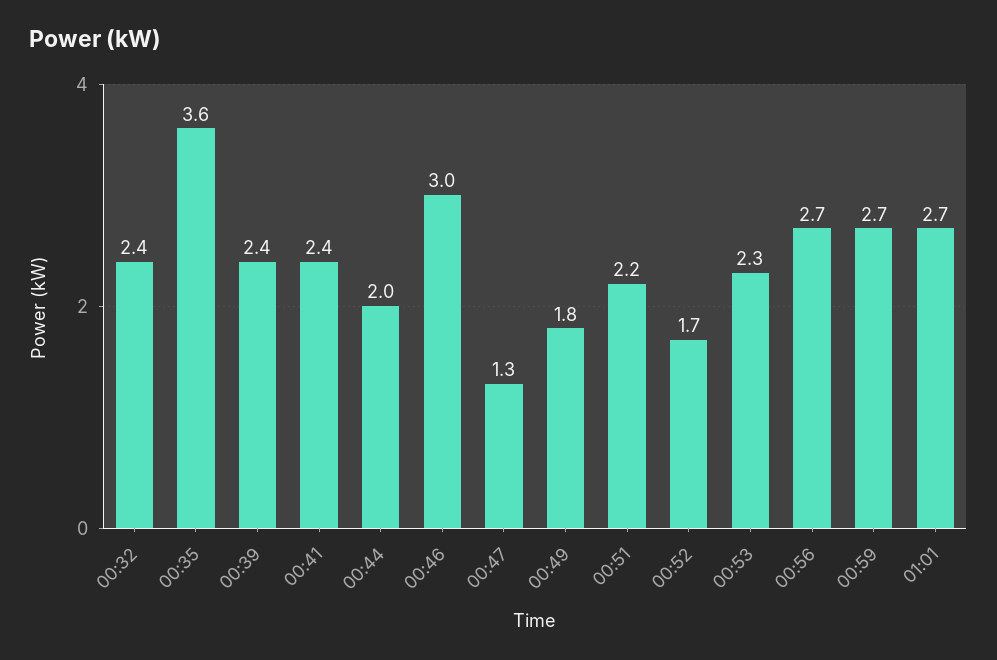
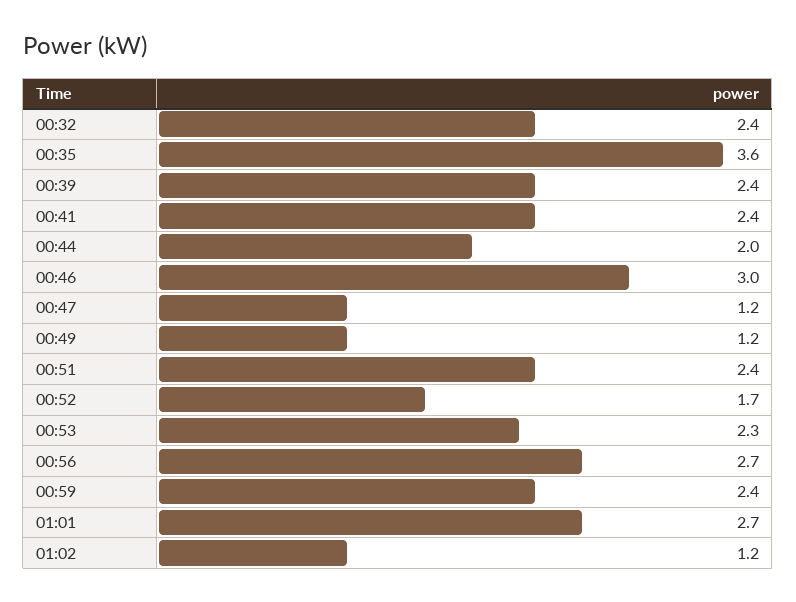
00:47: 1.3 -> 1.2
00:49: 1.8 -> 1.2
00:51: 2.2 -> 2.4
00:59: 2.7 -> 2.4
01:02: none -> 1.2

